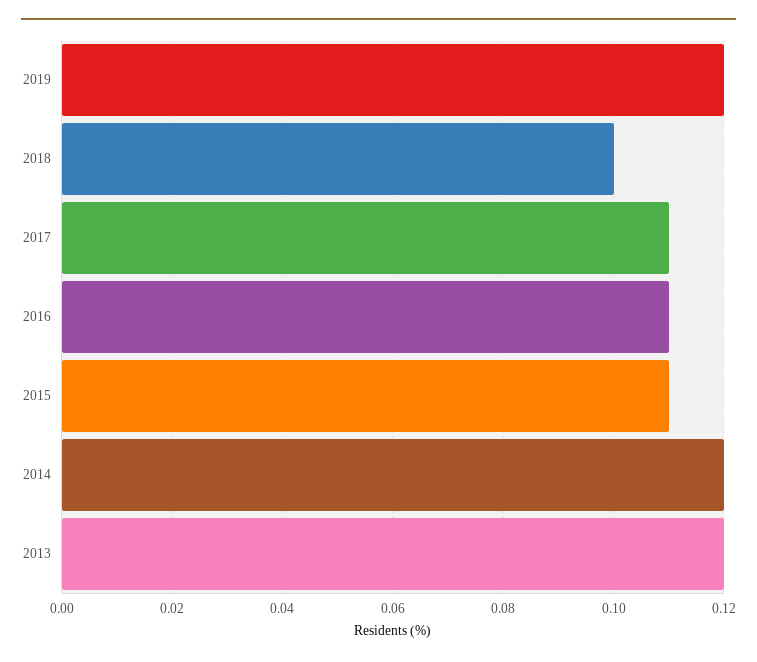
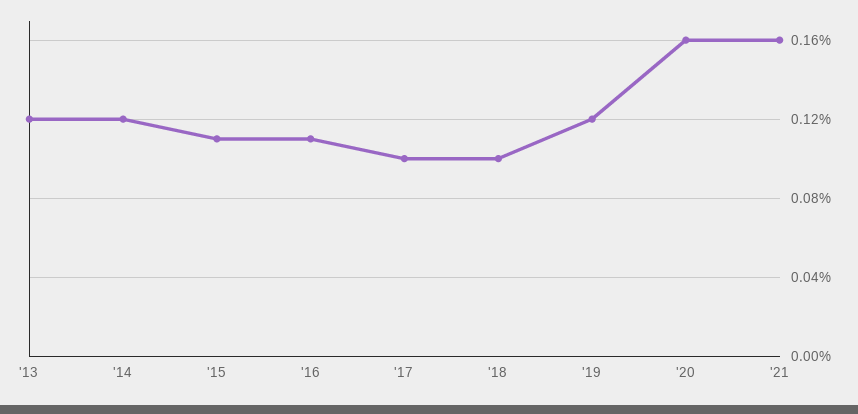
2017: 0.11 -> 0.1
'20: none -> 0.16
'21: none -> 0.16

